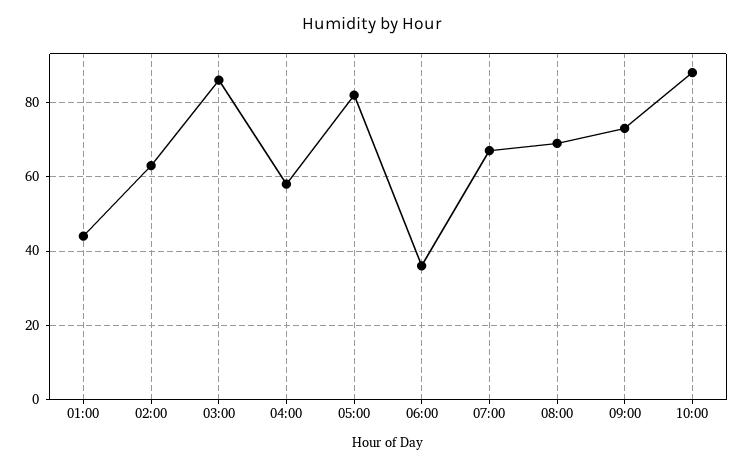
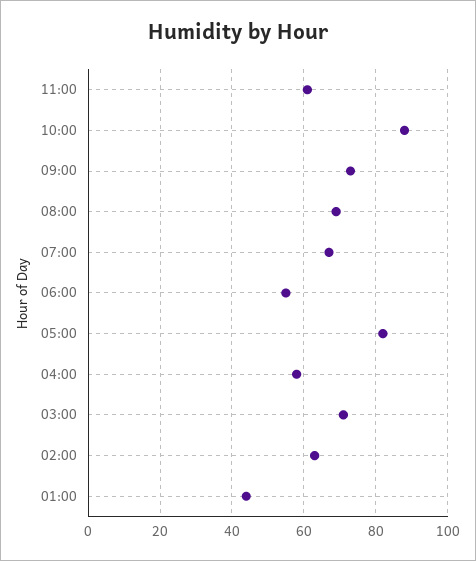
03:00: 85 -> 70
06:00: 35 -> 55
11:00: none -> 60

